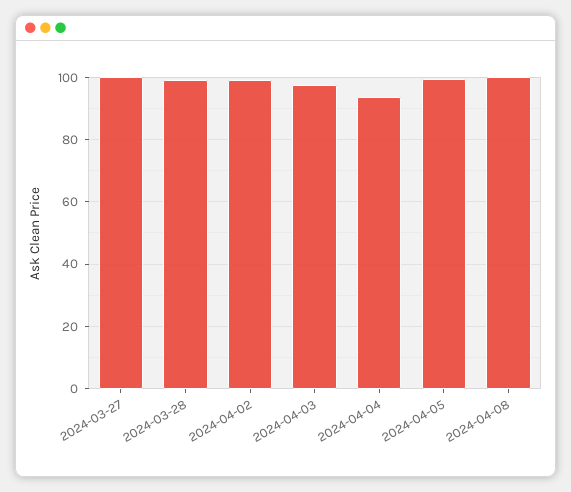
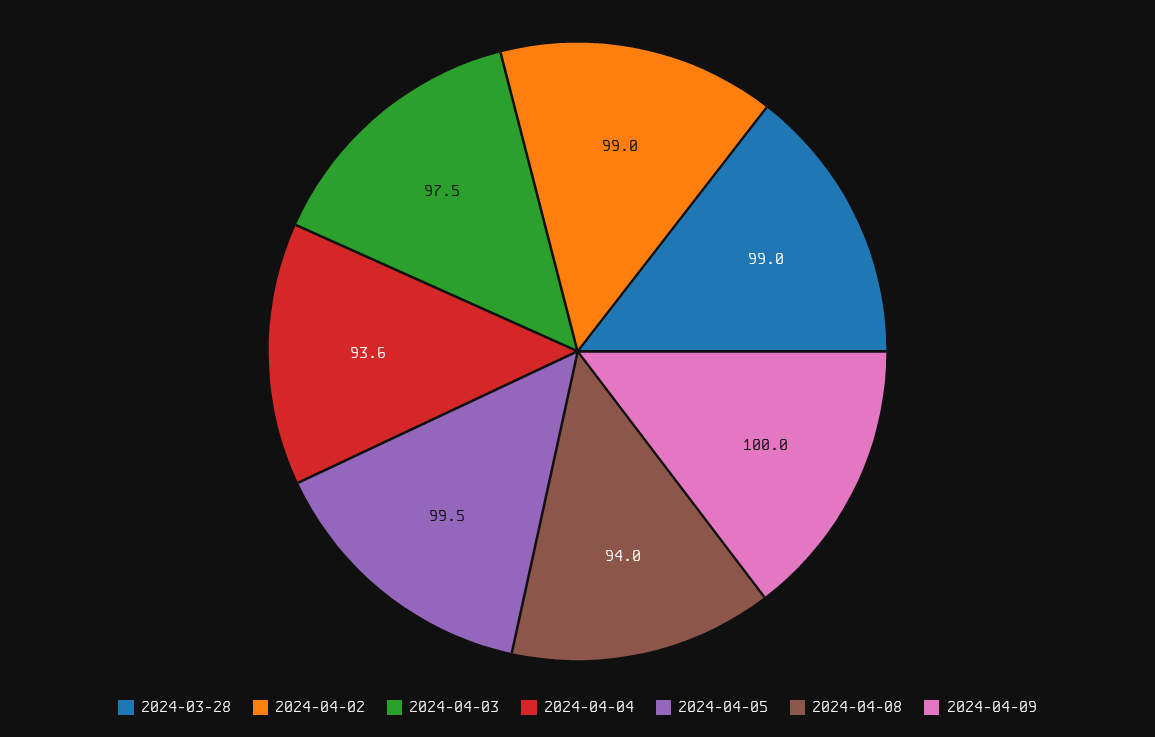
2024-03-27: 100 -> none
2024-04-08: 100 -> 94
2024-04-09: none -> 100

